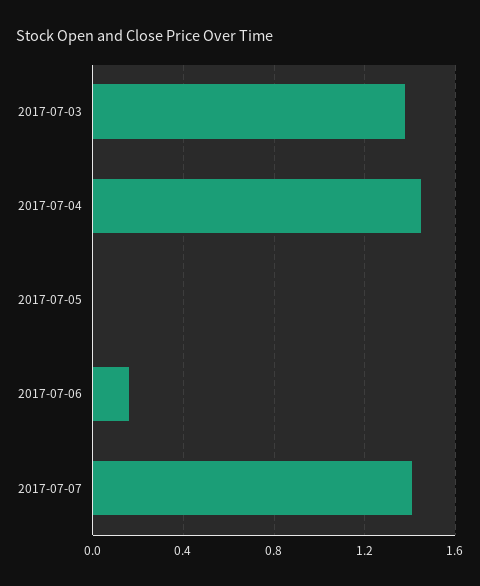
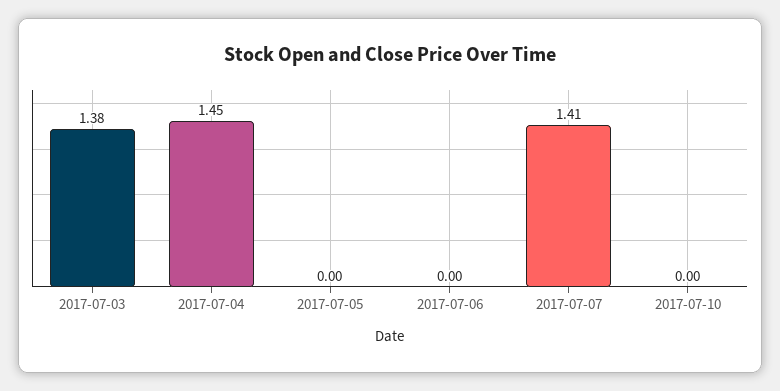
2017-07-06: 0.15 -> 0
2017-07-10: none -> 0

